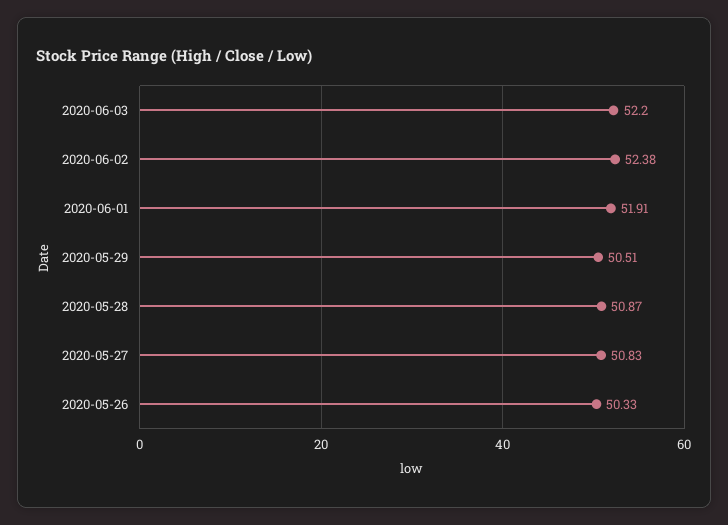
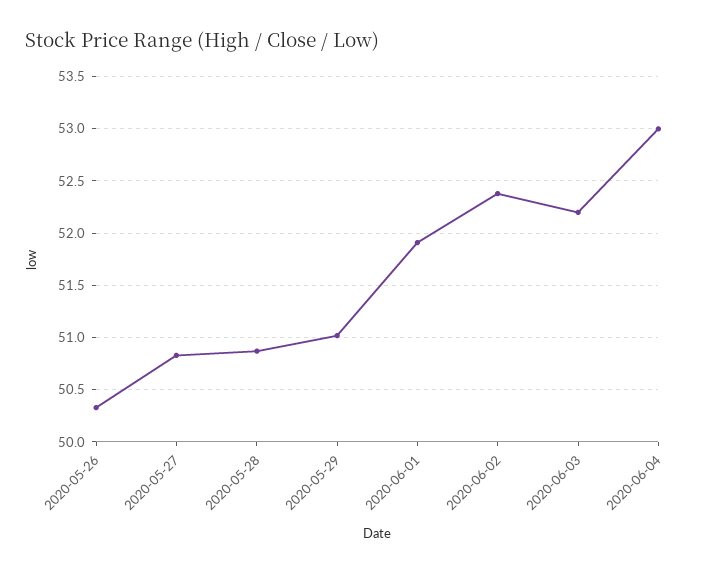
2020-05-29: 50.51 -> 51
2020-06-04: none -> 53

